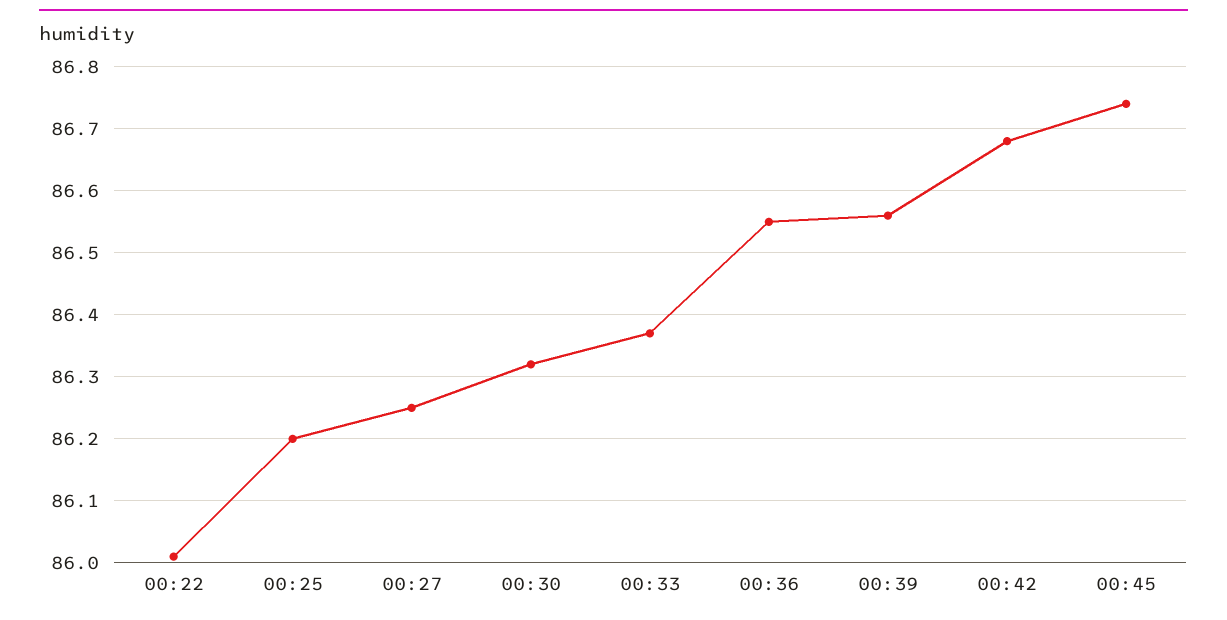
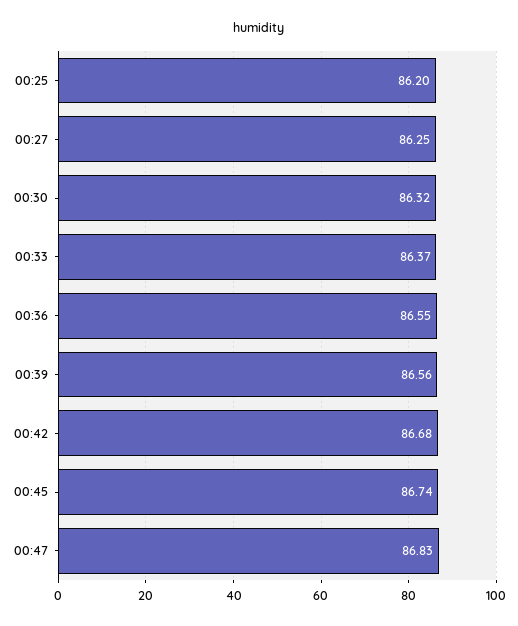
00:22: 86.01 -> none
00:47: none -> 86.83

